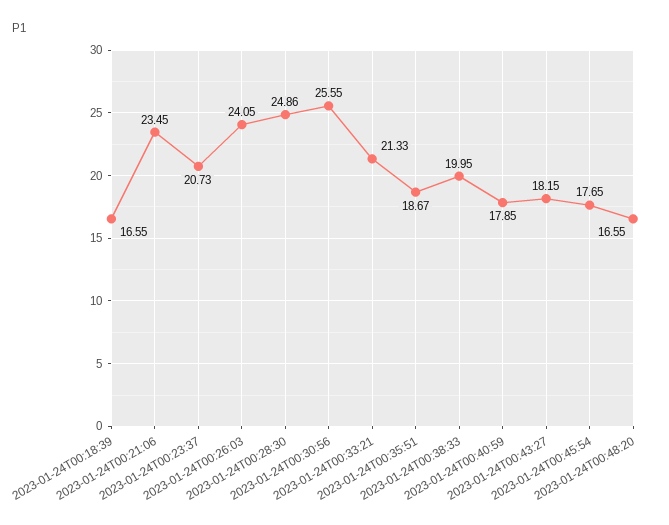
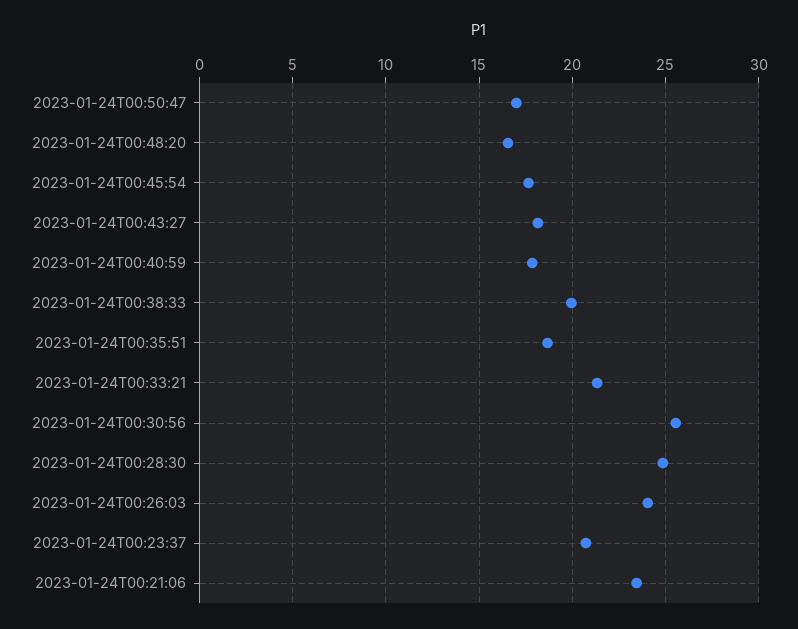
2023-01-24T00:18:39: 16.55 -> none
2023-01-24T00:50:47: none -> 17

